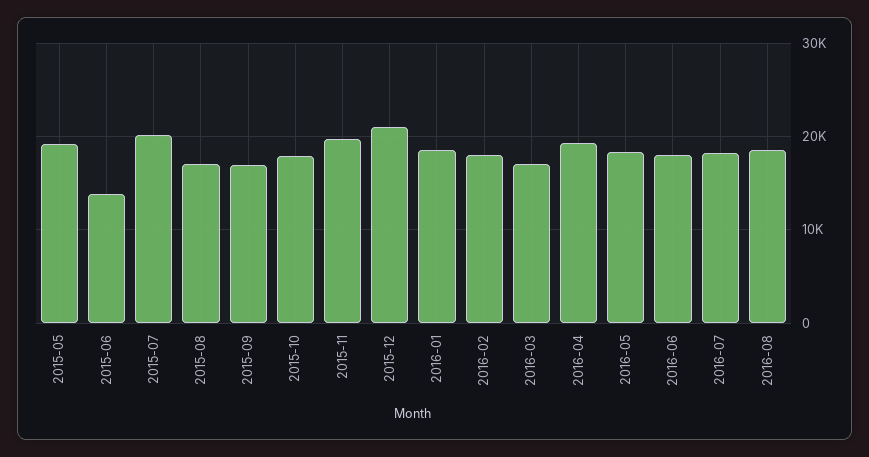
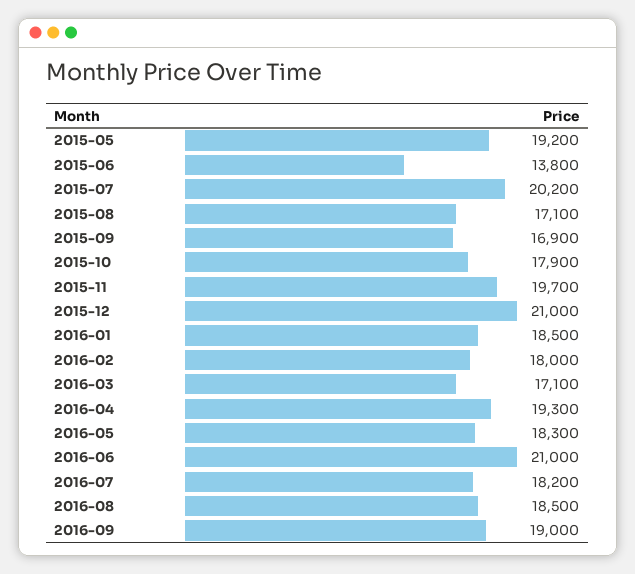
2016-06: 18000 -> 21000
2016-09: none -> 19000

